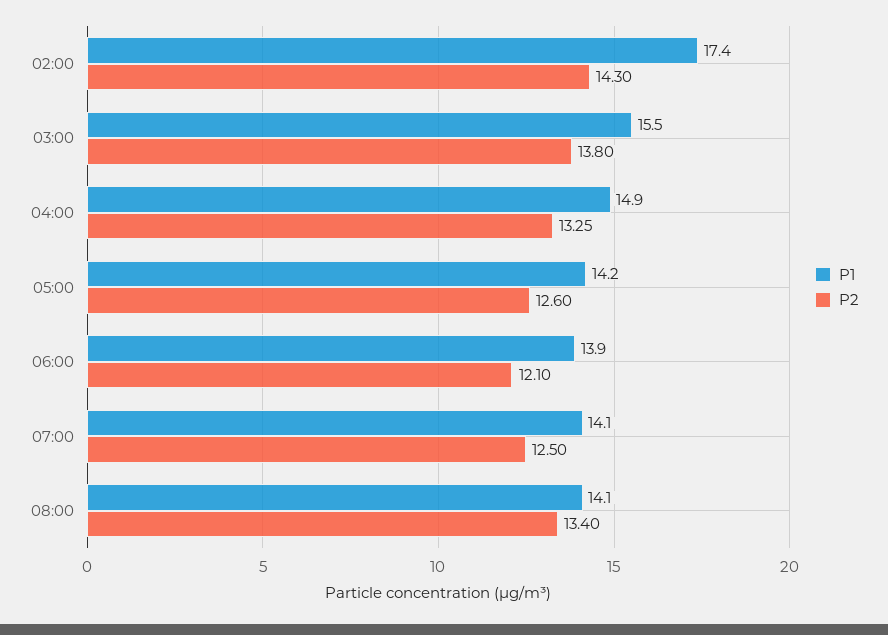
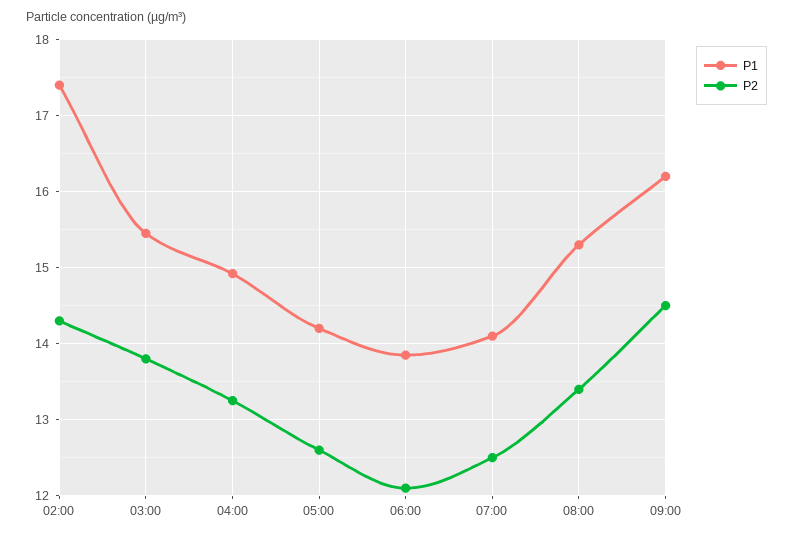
P1, 08:00: 14.1 -> 15.3
P1, 09:00: none -> 16.2
P2, 09:00: none -> 14.5

